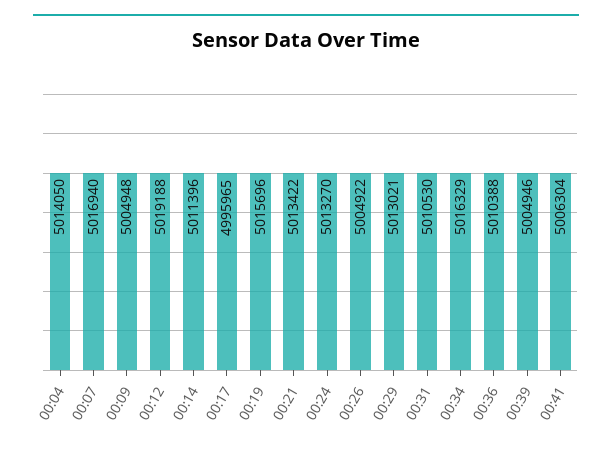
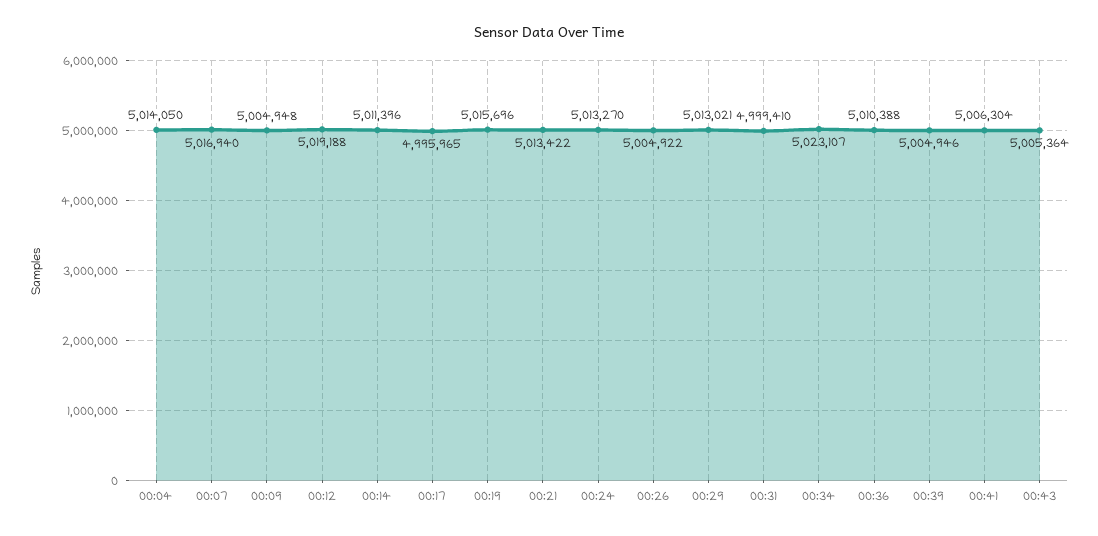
00:31: 5010530 -> 4999410
00:34: 5016329 -> 5023107
00:43: none -> 5005364

